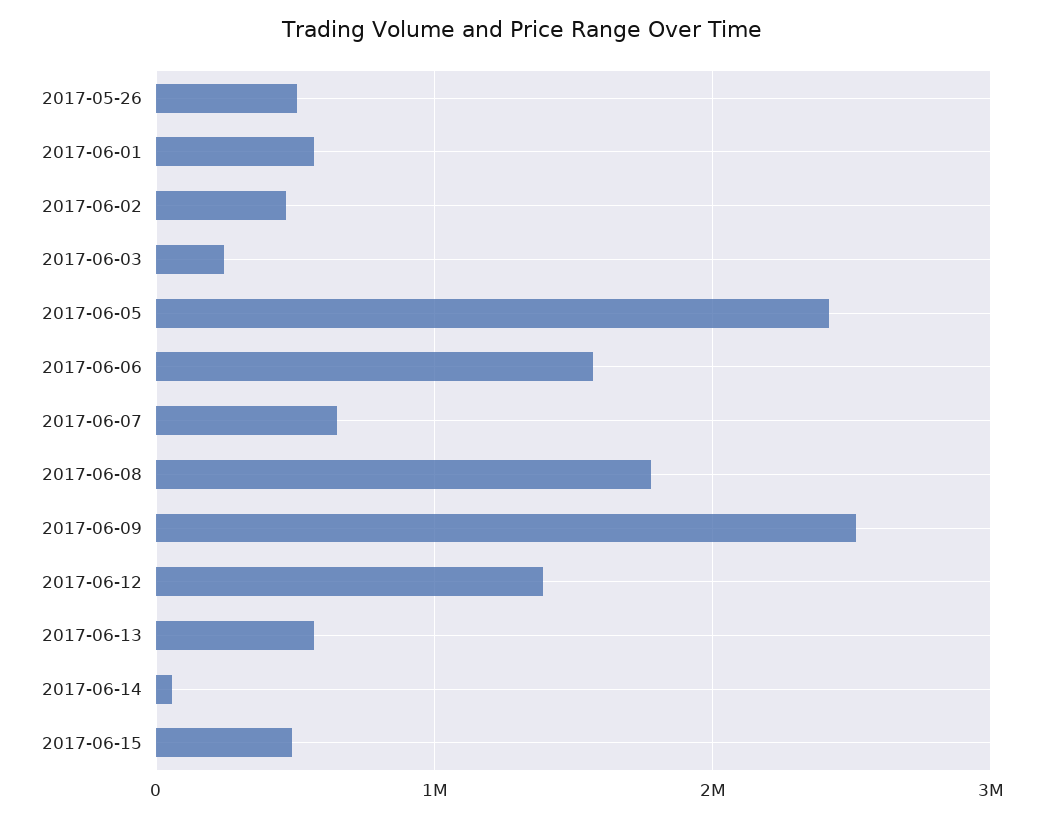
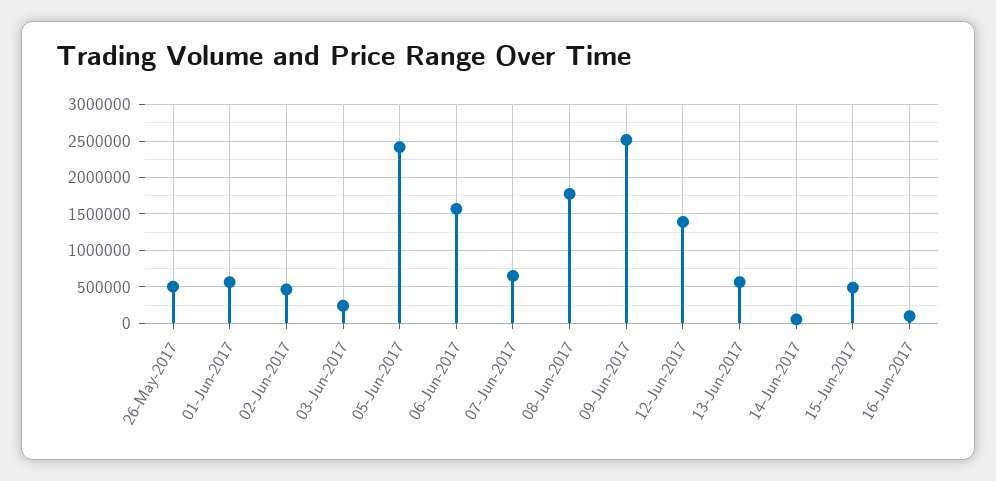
16-Jun-2017: none -> 100000

